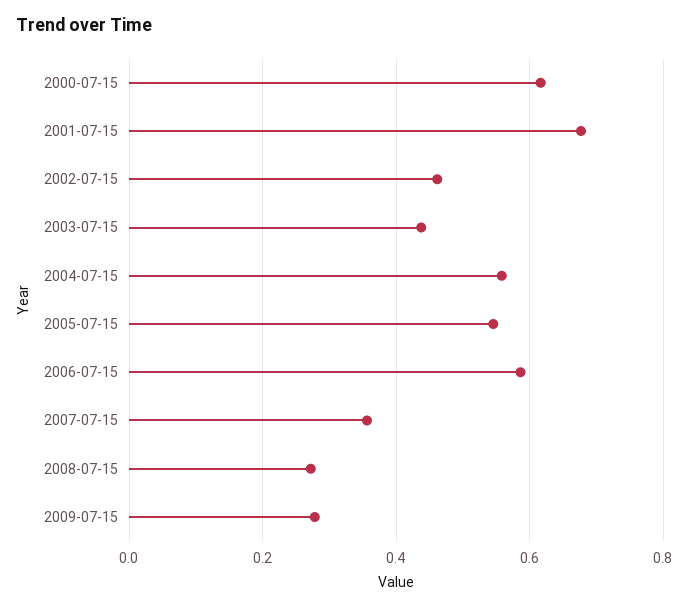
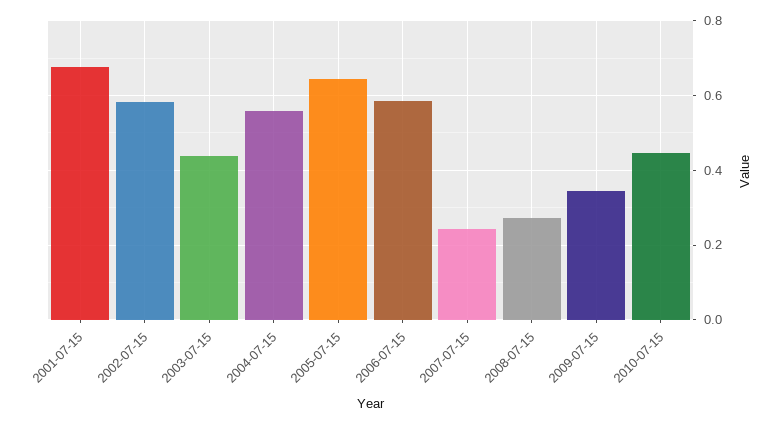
2000-07-15: 0.62 -> none
2002-07-15: 0.46 -> 0.58
2005-07-15: 0.54 -> 0.64
2007-07-15: 0.36 -> 0.24
2009-07-15: 0.28 -> 0.34
2010-07-15: none -> 0.44

